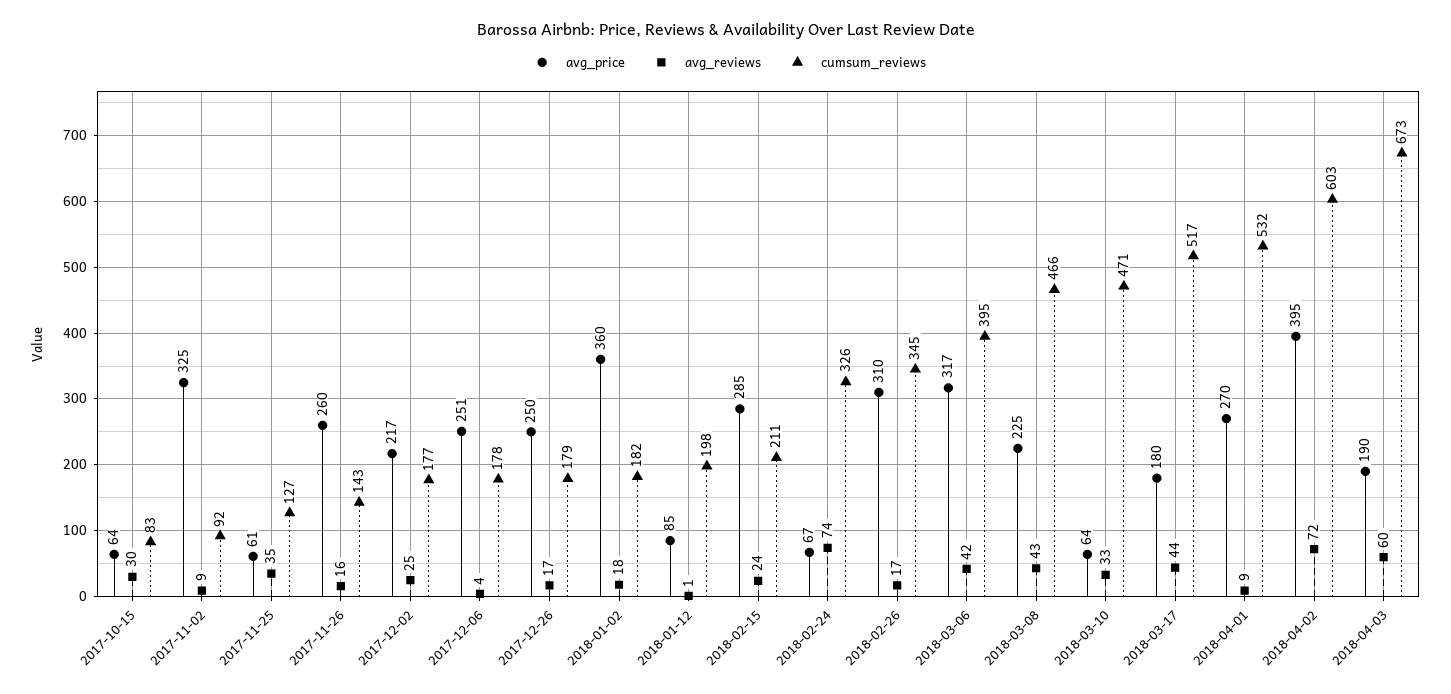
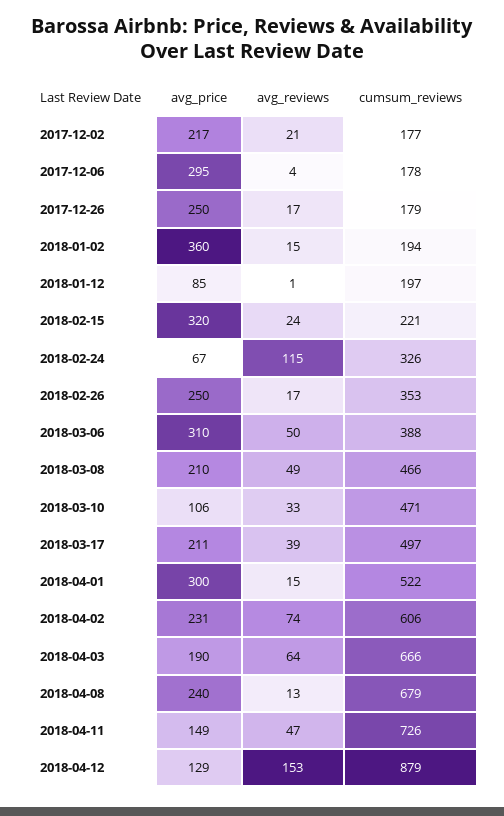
avg_price, 2017-10-15: 64 -> none
avg_reviews, 2017-10-15: 30 -> none
cumsum_reviews, 2017-10-15: 83 -> none
avg_price, 2017-11-02: 325 -> none
avg_reviews, 2017-11-02: 9 -> none
cumsum_reviews, 2017-11-02: 92 -> none
avg_price, 2017-11-25: 61 -> none
avg_reviews, 2017-11-25: 35 -> none
cumsum_reviews, 2017-11-25: 127 -> none
avg_price, 2017-11-26: 260 -> none
avg_reviews, 2017-11-26: 16 -> none
cumsum_reviews, 2017-11-26: 143 -> none
avg_reviews, 2017-12-02: 25 -> 21
avg_price, 2017-12-06: 251 -> 295
avg_reviews, 2018-01-02: 18 -> 15
cumsum_reviews, 2018-01-02: 182 -> 194
cumsum_reviews, 2018-01-12: 198 -> 197
avg_price, 2018-02-15: 285 -> 320
cumsum_reviews, 2018-02-15: 211 -> 221
avg_reviews, 2018-02-24: 74 -> 115
avg_price, 2018-02-26: 310 -> 250
cumsum_reviews, 2018-02-26: 345 -> 353
avg_price, 2018-03-06: 317 -> 310
avg_reviews, 2018-03-06: 42 -> 50
cumsum_reviews, 2018-03-06: 395 -> 388
avg_price, 2018-03-08: 225 -> 210
avg_reviews, 2018-03-08: 43 -> 49
avg_price, 2018-03-10: 64 -> 106
avg_price, 2018-03-17: 180 -> 211
avg_reviews, 2018-03-17: 44 -> 39
cumsum_reviews, 2018-03-17: 517 -> 497
avg_price, 2018-04-01: 270 -> 300
avg_reviews, 2018-04-01: 9 -> 15
cumsum_reviews, 2018-04-01: 532 -> 522
avg_price, 2018-04-02: 395 -> 231
avg_reviews, 2018-04-02: 72 -> 74
cumsum_reviews, 2018-04-02: 603 -> 606
avg_reviews, 2018-04-03: 60 -> 64
cumsum_reviews, 2018-04-03: 673 -> 666
avg_price, 2018-04-08: none -> 240
avg_reviews, 2018-04-08: none -> 13
cumsum_reviews, 2018-04-08: none -> 679
avg_price, 2018-04-11: none -> 149
avg_reviews, 2018-04-11: none -> 47
cumsum_reviews, 2018-04-11: none -> 726
avg_price, 2018-04-12: none -> 129
avg_reviews, 2018-04-12: none -> 153
cumsum_reviews, 2018-04-12: none -> 879

